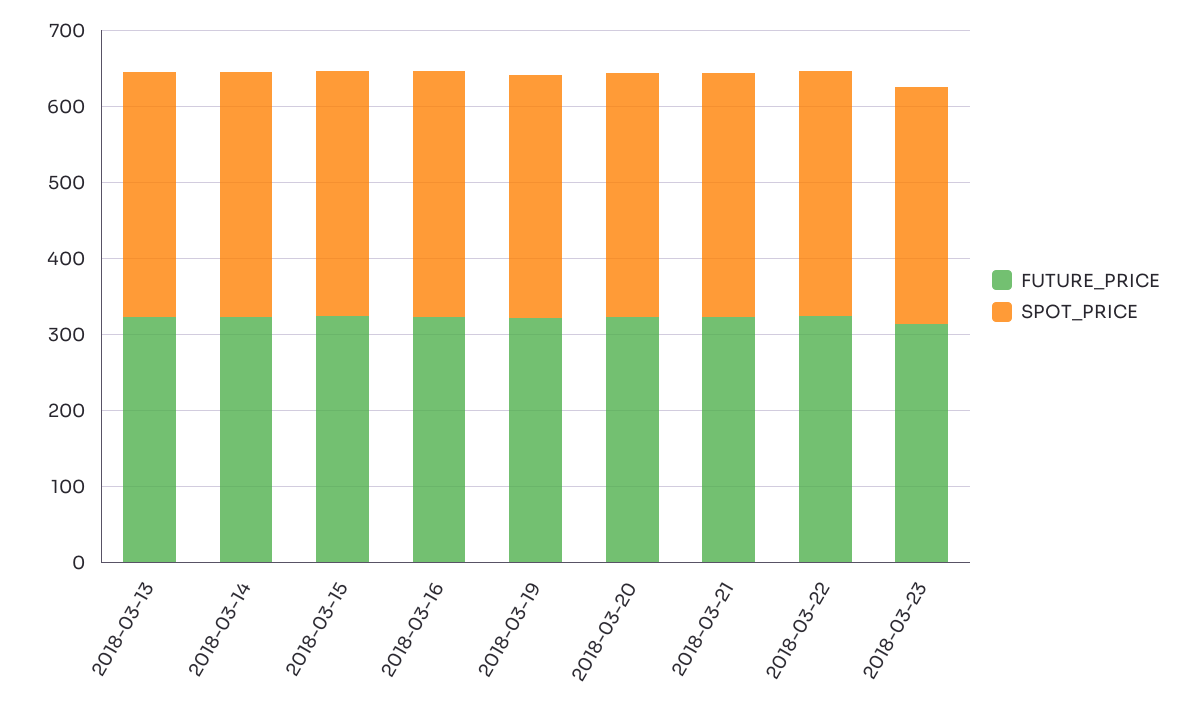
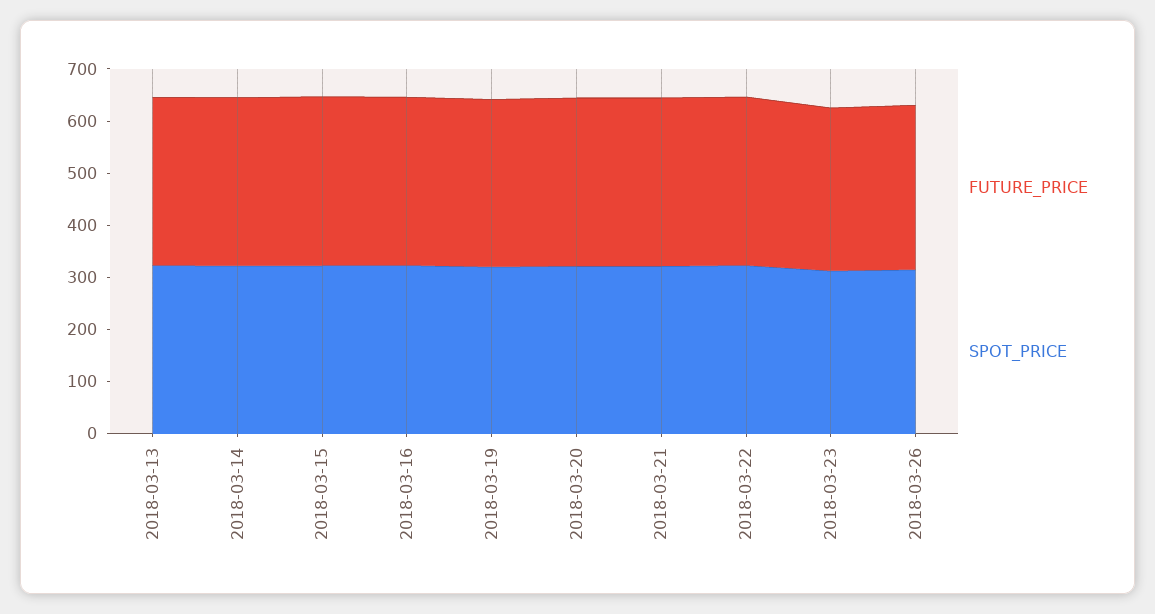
FUTURE_PRICE, 2018-03-26: none -> 320
SPOT_PRICE, 2018-03-26: none -> 320

